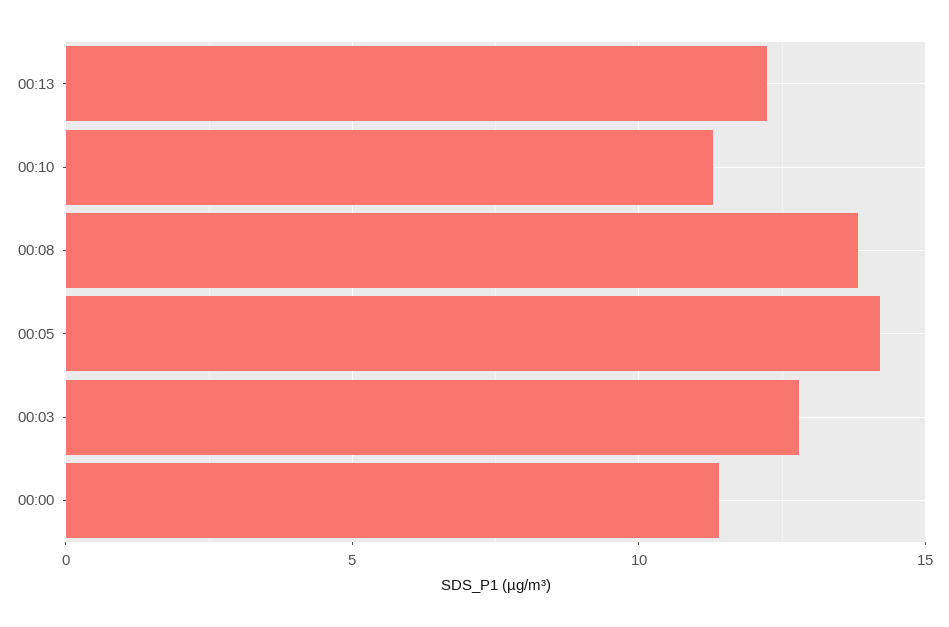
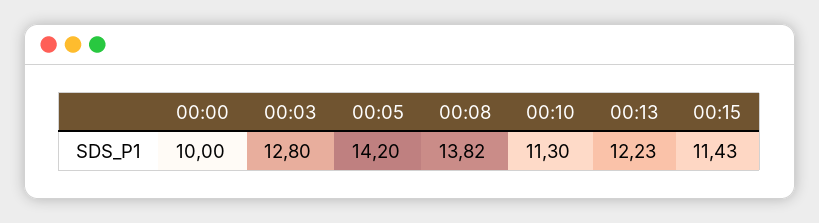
00:00: 11.5 -> 10
00:15: none -> 11.43

